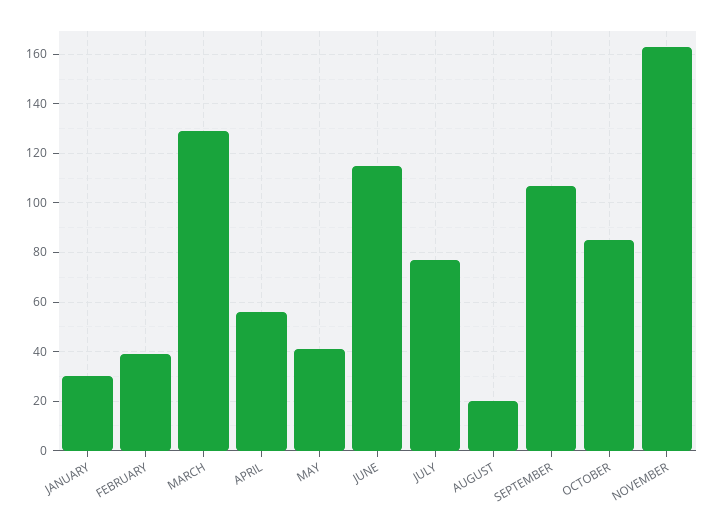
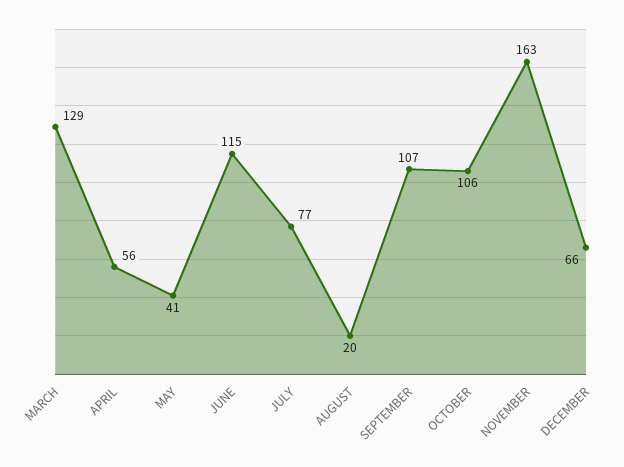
JANUARY: 30 -> none
FEBRUARY: 40 -> none
OCTOBER: 85 -> 106
DECEMBER: none -> 66

